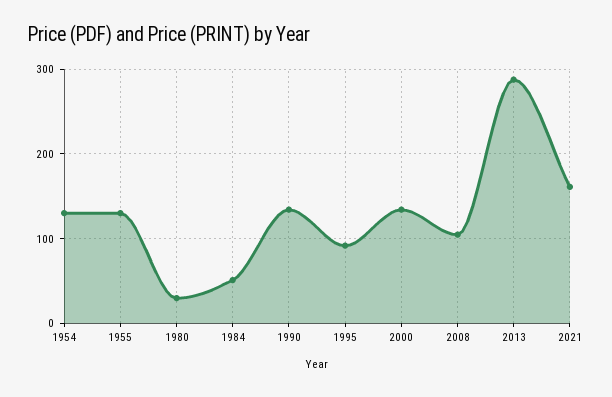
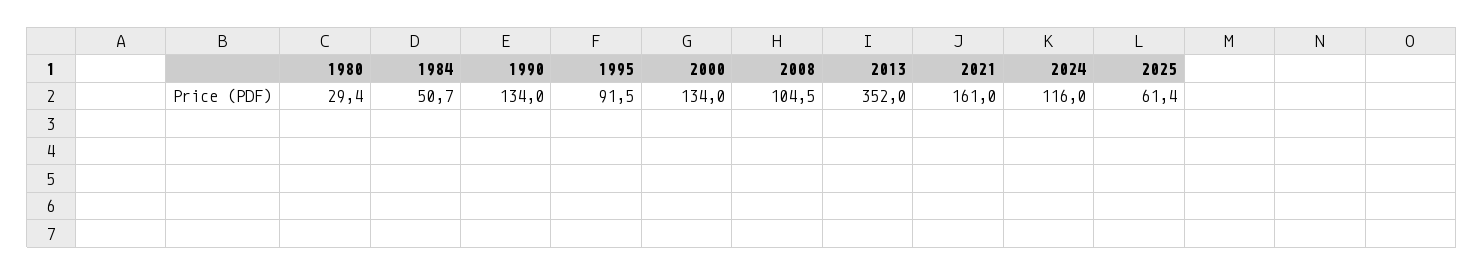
1954: 130 -> none
1955: 130 -> none
2013: 290 -> 352
2024: none -> 116
2025: none -> 61.4

